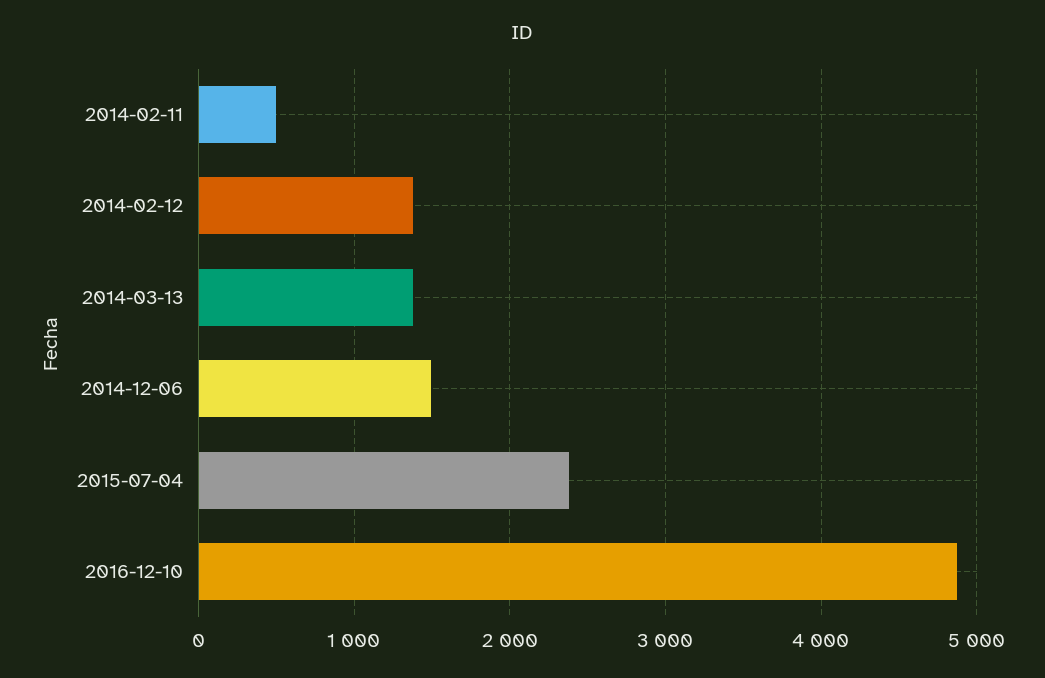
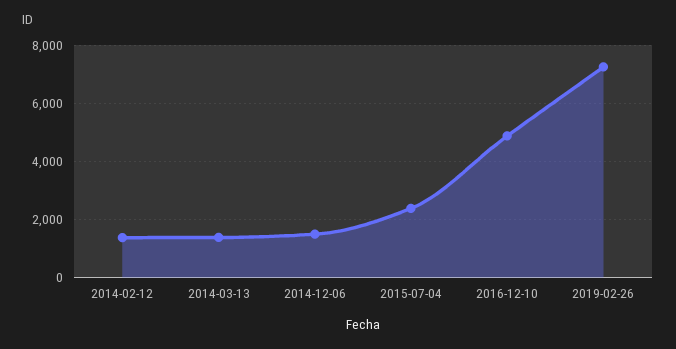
2014-02-11: 500 -> none
2019-02-26: none -> 7250

